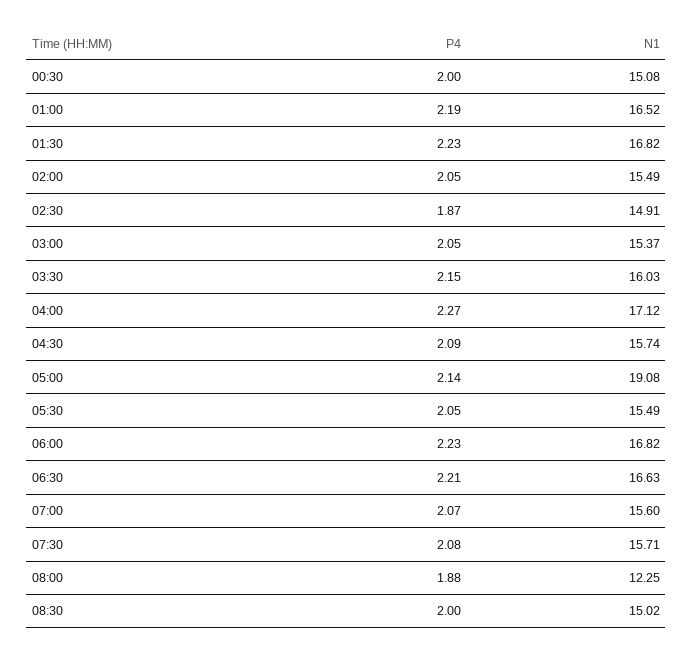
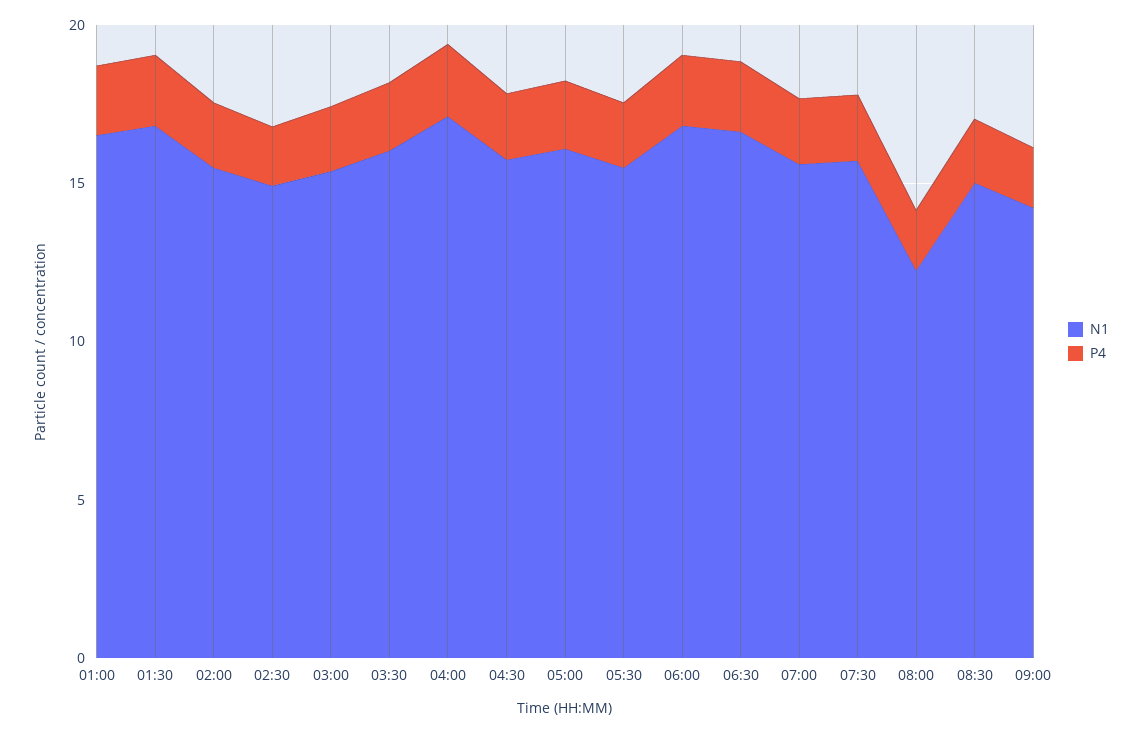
P4, 00:30: 2 -> none
N1, 00:30: 15.08 -> none
N1, 05:00: 19.08 -> 16
N1, 09:00: none -> 14
P4, 09:00: none -> 2

